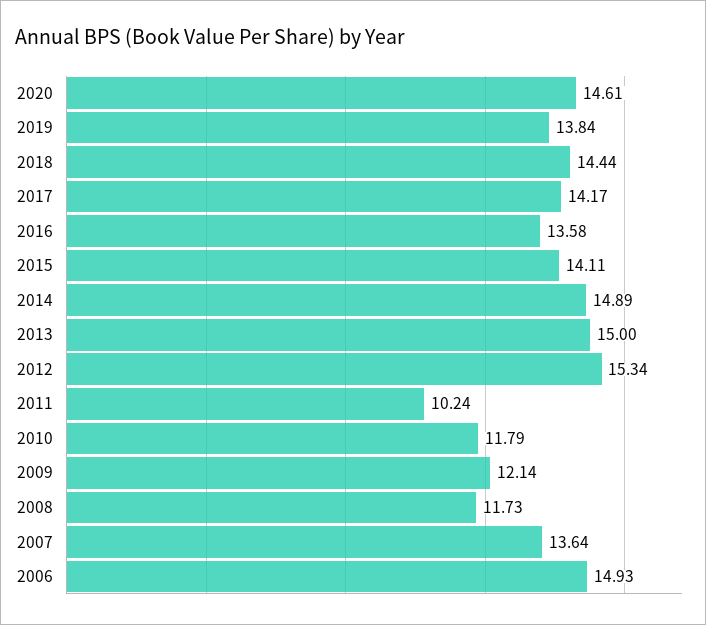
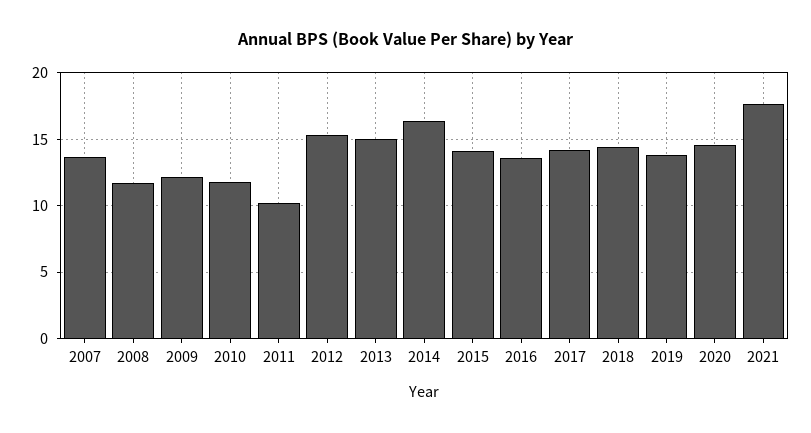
2014: 14.89 -> 16.5
2006: 14.93 -> none
2021: none -> 17.5

